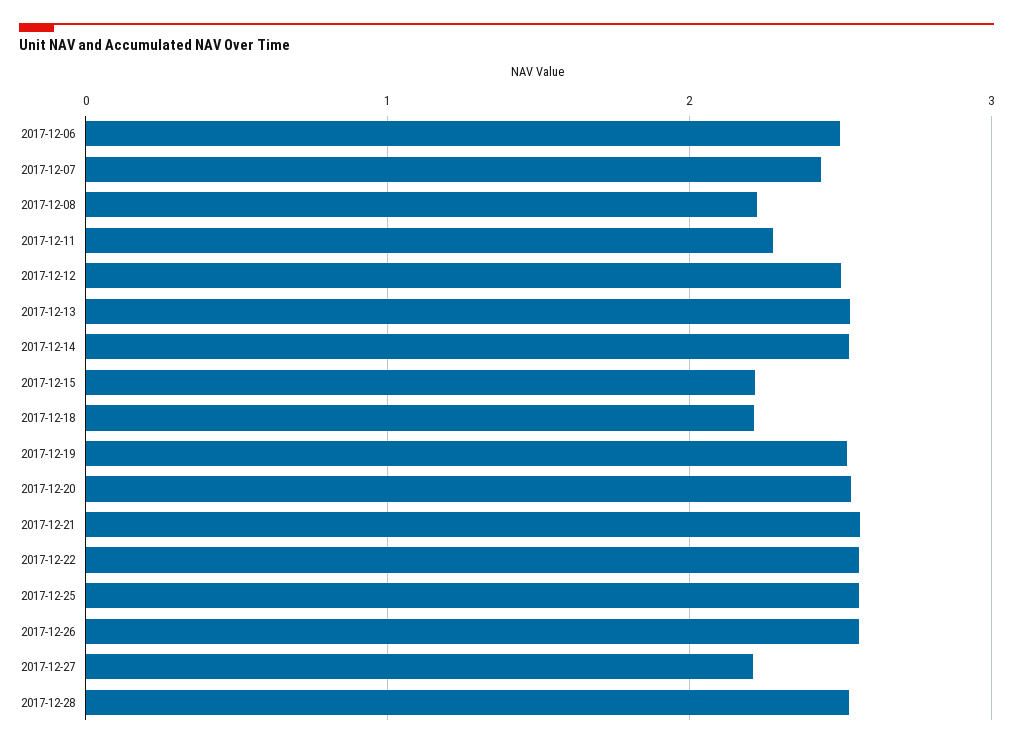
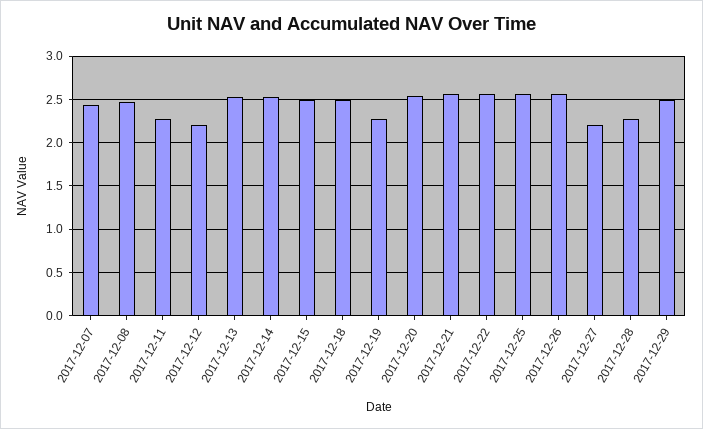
2017-12-06: 2.5 -> none
2017-12-08: 2.2 -> 2.5
2017-12-12: 2.5 -> 2.2
2017-12-15: 2.2 -> 2.5
2017-12-18: 2.2 -> 2.5
2017-12-19: 2.5 -> 2.3
2017-12-28: 2.5 -> 2.3
2017-12-29: none -> 2.5

